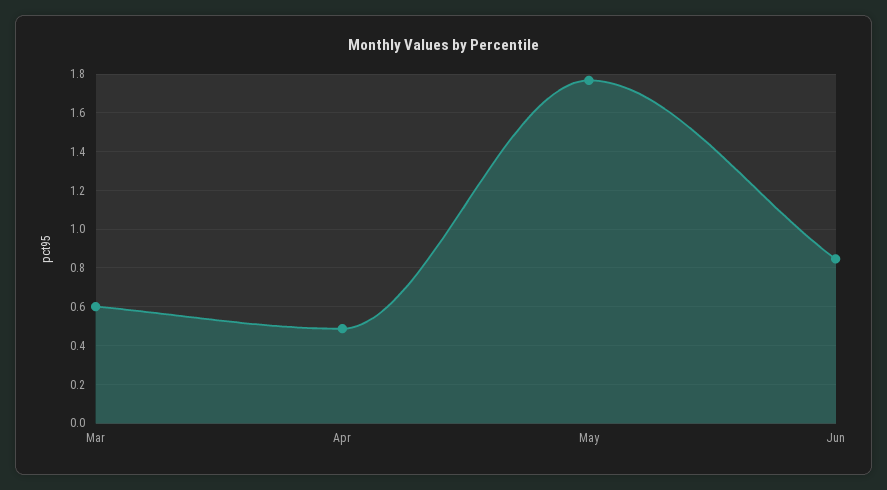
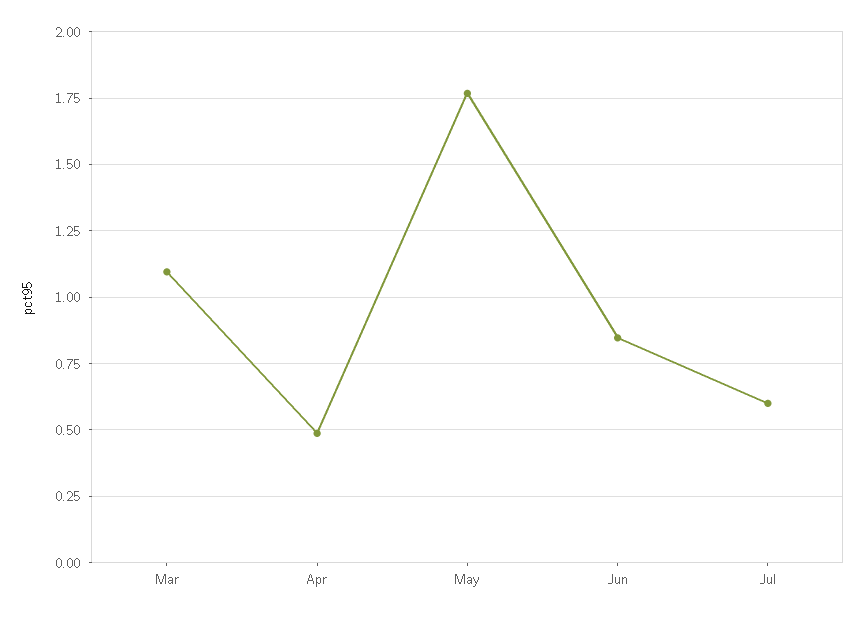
Mar: 0.6 -> 1.1
Jul: none -> 0.6

